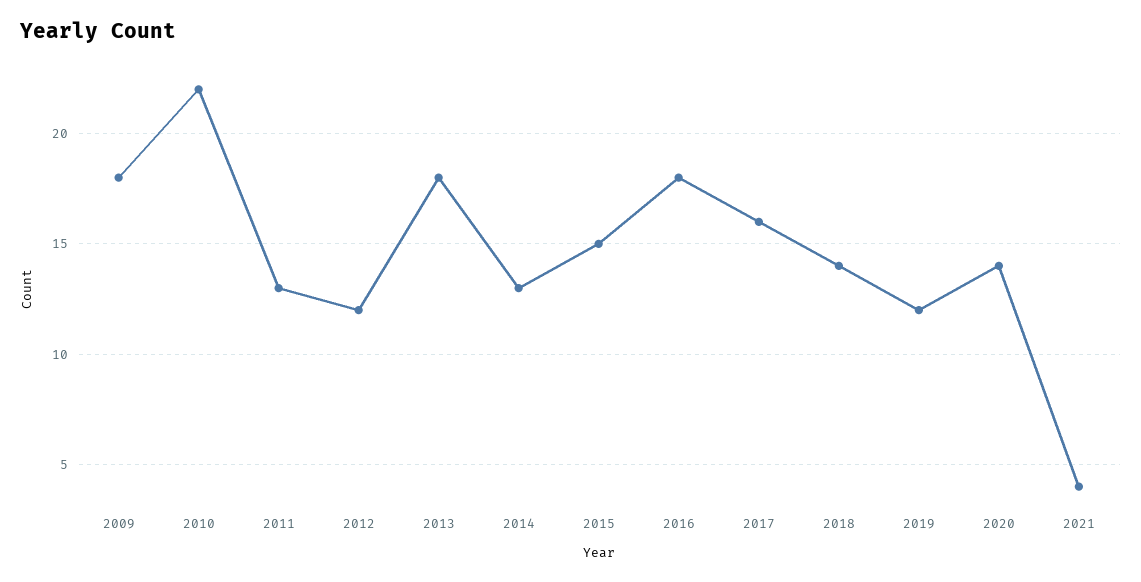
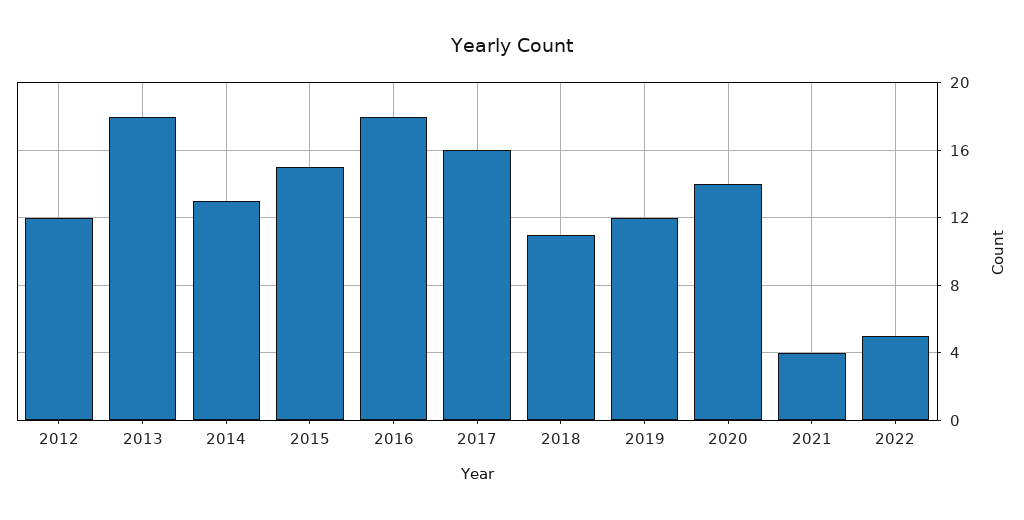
2009: 18 -> none
2010: 22 -> none
2011: 13 -> none
2018: 14 -> 11
2022: none -> 5

